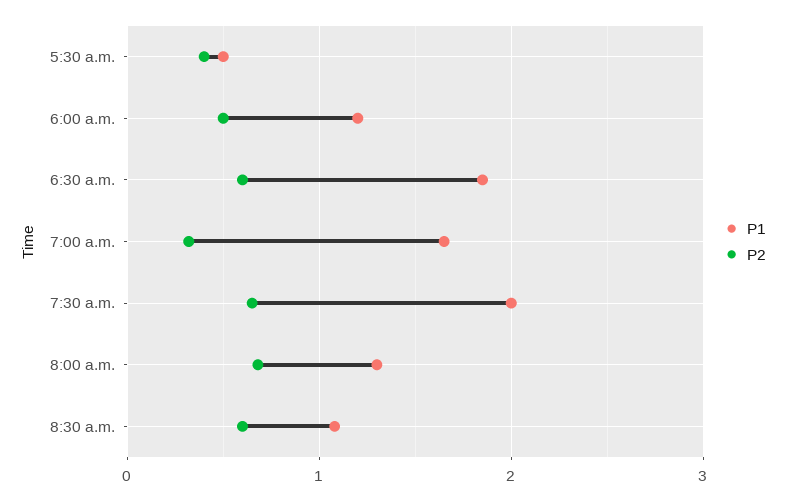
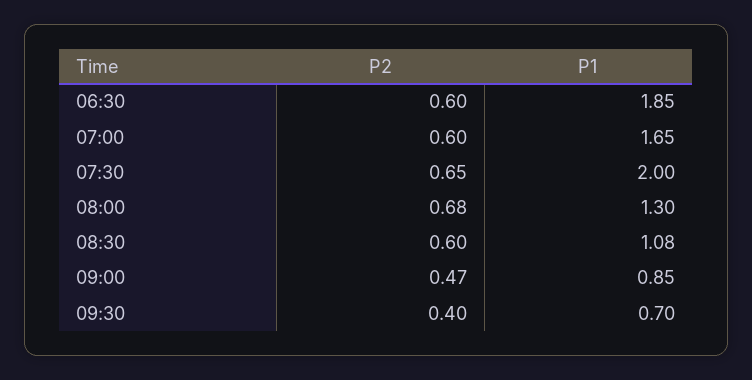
P1, 5:30 a.m.: 0.5 -> none
P2, 5:30 a.m.: 0.4 -> none
P1, 6:00 a.m.: 1.2 -> none
P2, 6:00 a.m.: 0.5 -> none
P2, 7:00 a.m.: 0.3 -> 0.6
P2, 09:00: none -> 0.47
P1, 09:00: none -> 0.85
P2, 09:30: none -> 0.4
P1, 09:30: none -> 0.7

